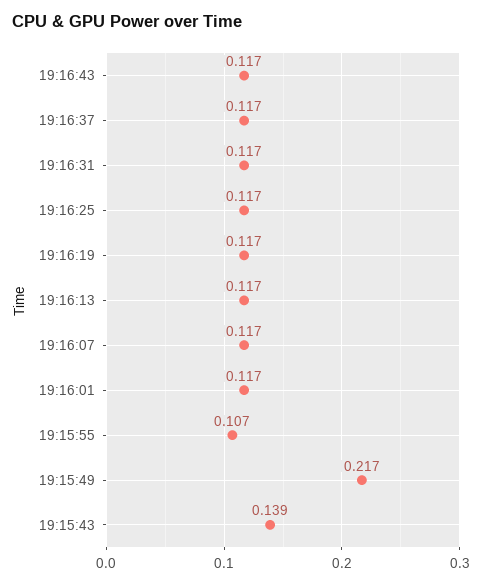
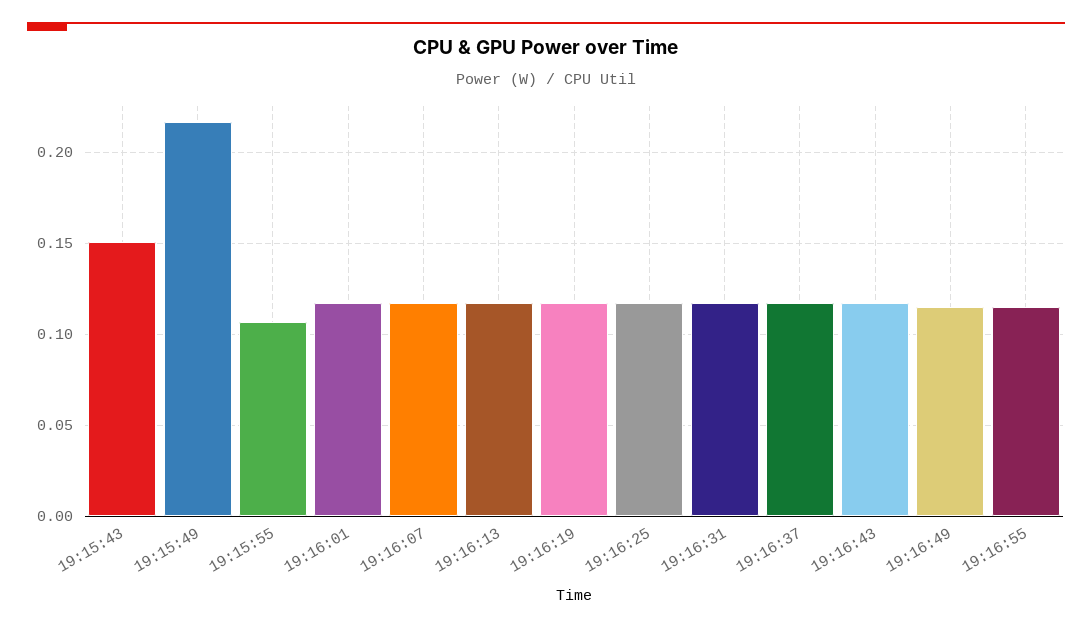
19:15:43: 0.139 -> 0.15
19:16:49: none -> 0.115
19:16:55: none -> 0.115

